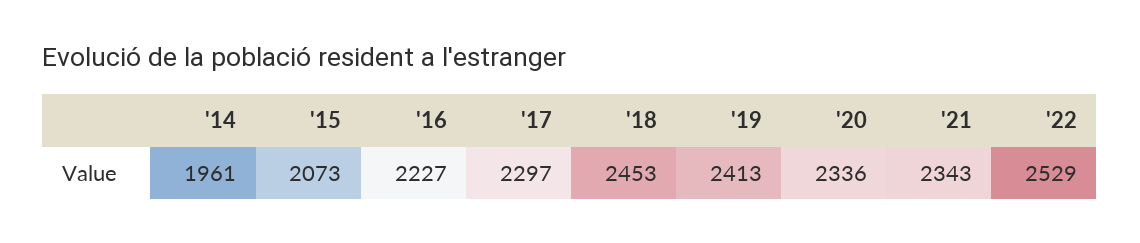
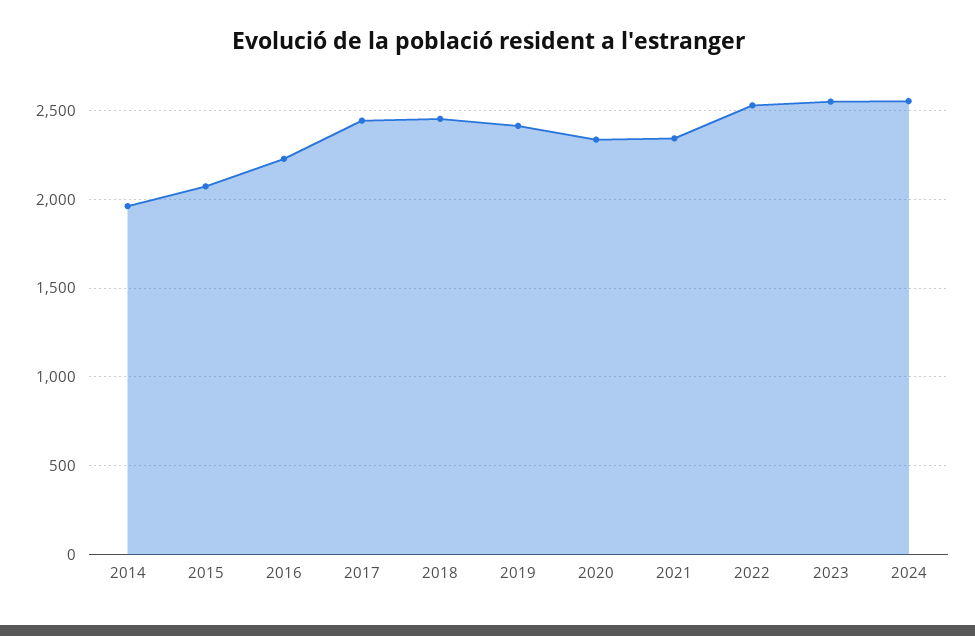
'17: 2297 -> 2450
2023: none -> 2550
2024: none -> 2550

